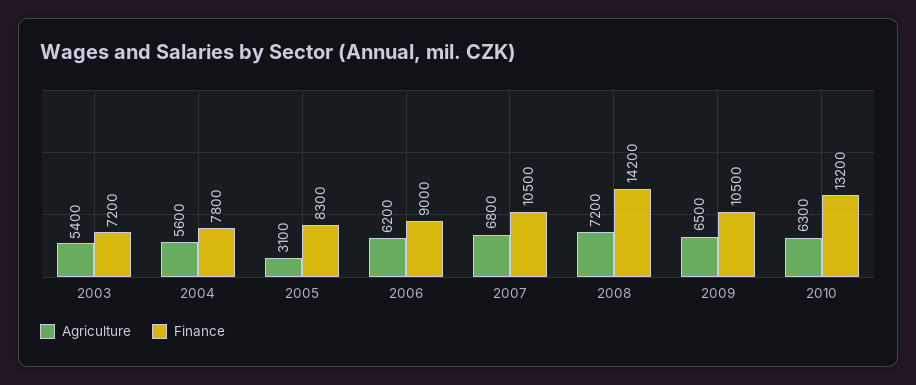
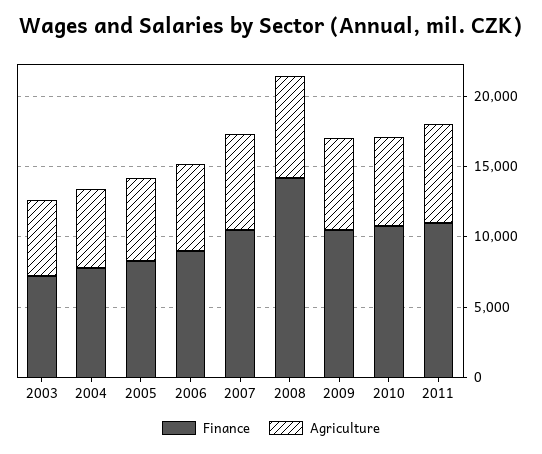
Agriculture, 2005: 3100 -> 6000
Finance, 2010: 13200 -> 11000
Finance, 2011: none -> 11000
Agriculture, 2011: none -> 7000

